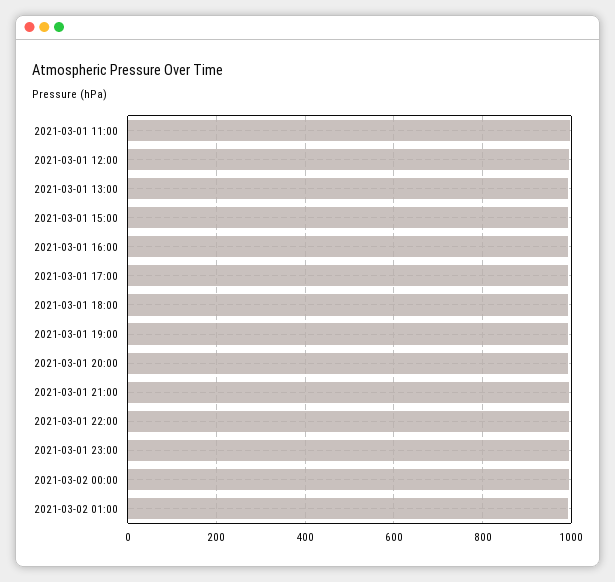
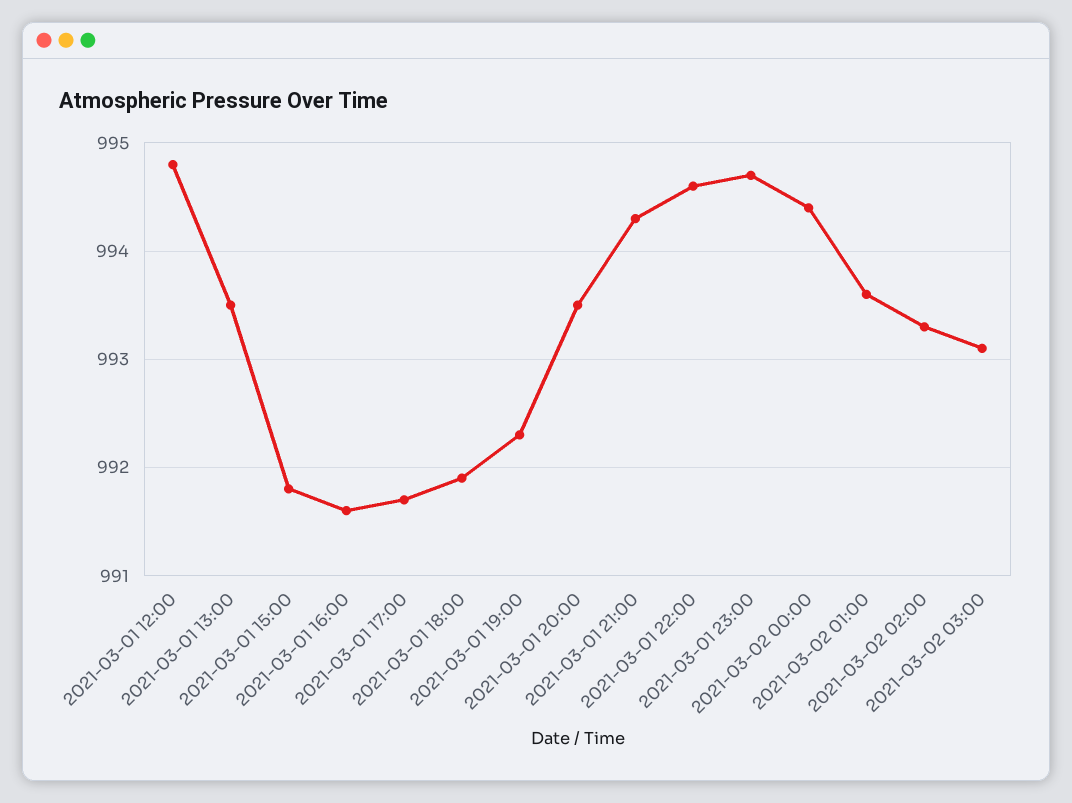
2021-03-01 11:00: 1000 -> none
2021-03-02 02:00: none -> 993.3
2021-03-02 03:00: none -> 993.1

